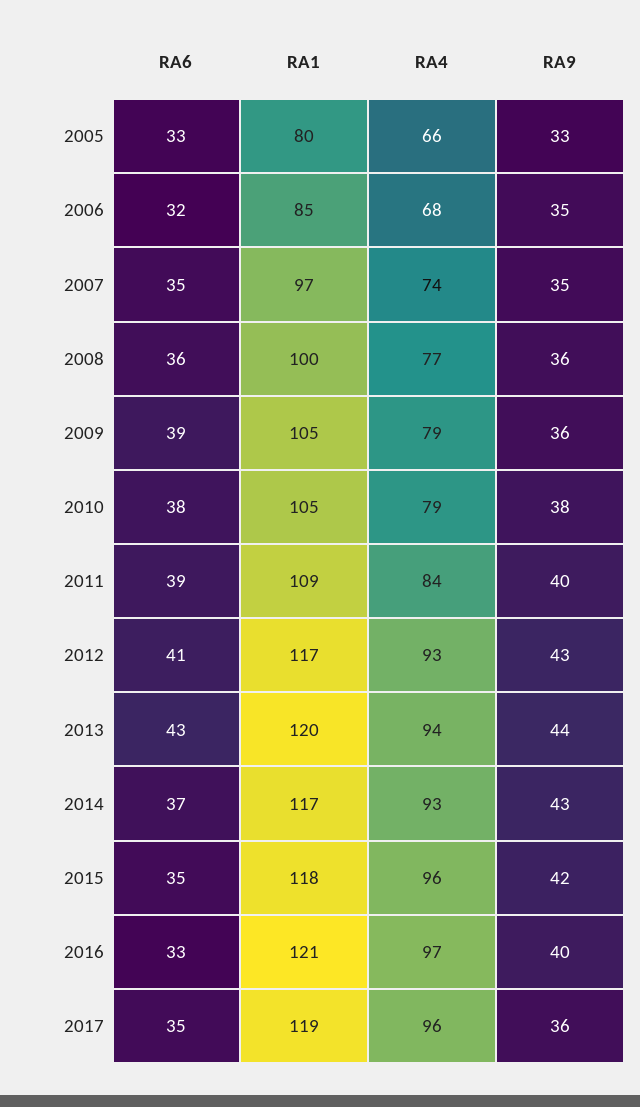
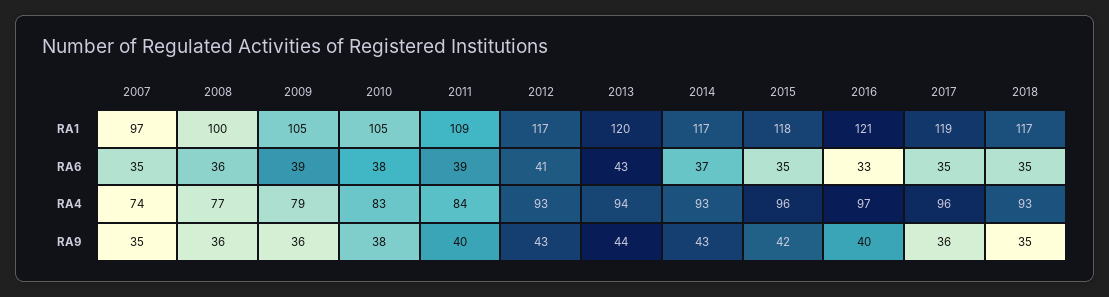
RA6, 2005: 33 -> none
RA1, 2005: 80 -> none
RA4, 2005: 66 -> none
RA9, 2005: 33 -> none
RA6, 2006: 32 -> none
RA1, 2006: 85 -> none
RA4, 2006: 68 -> none
RA9, 2006: 35 -> none
RA4, 2010: 79 -> 83
RA1, 2018: none -> 117
RA6, 2018: none -> 35
RA4, 2018: none -> 93
RA9, 2018: none -> 35

